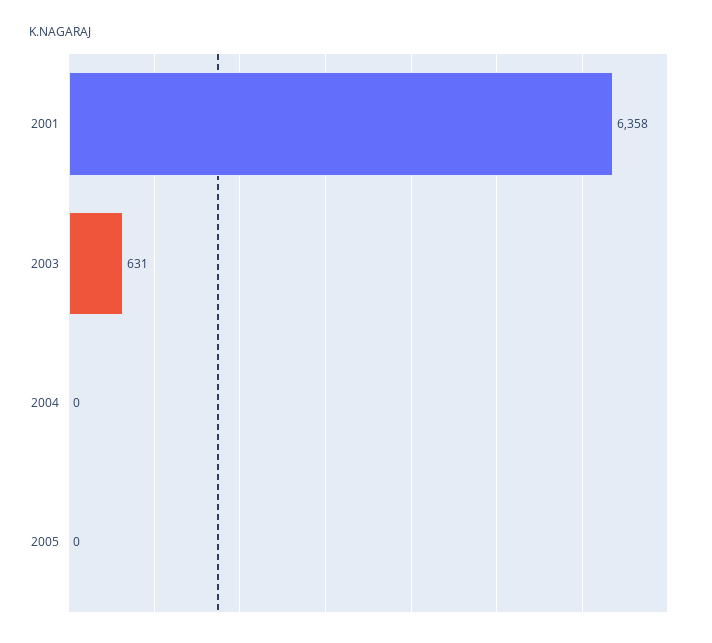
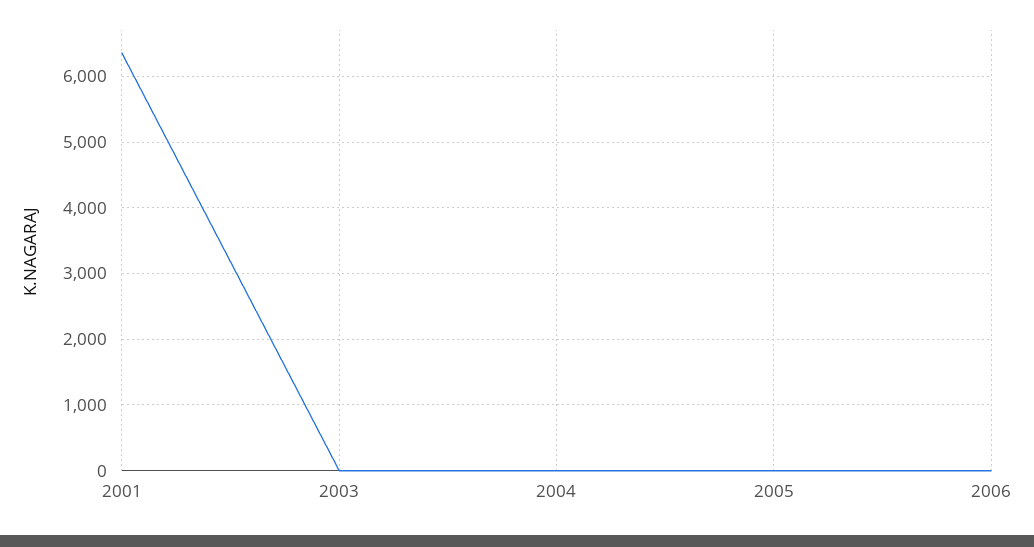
2003: 631 -> 0
2006: none -> 0

